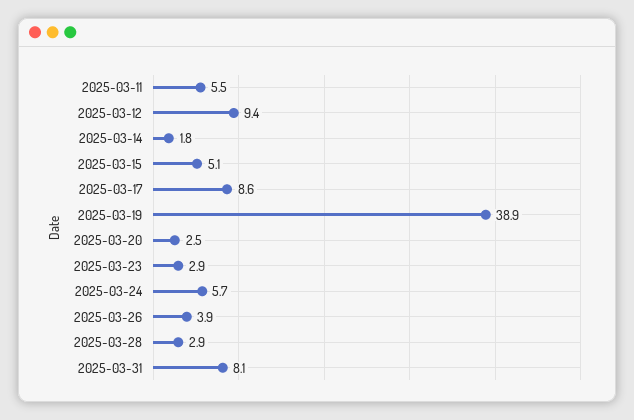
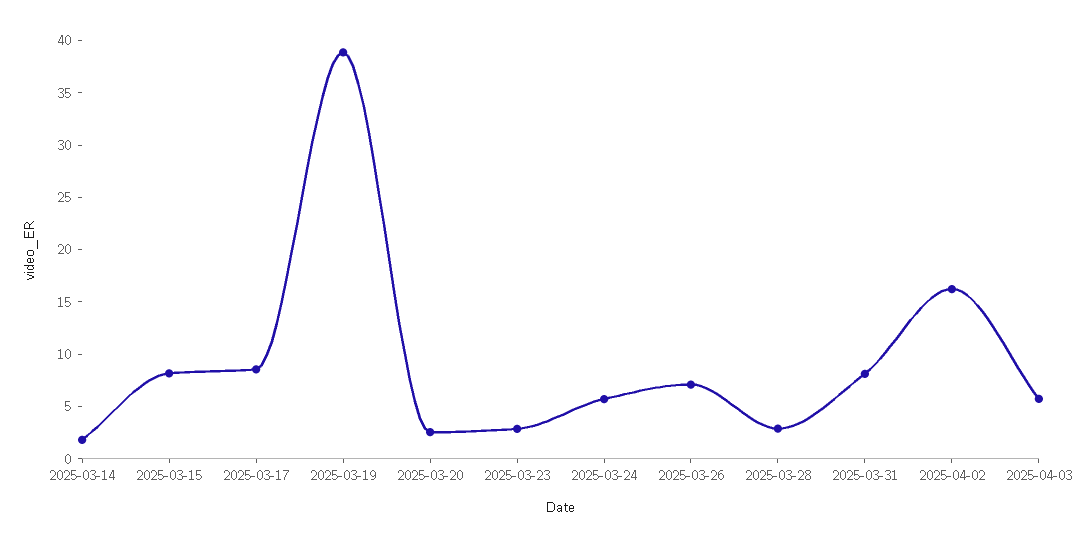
2025-03-11: 5.5 -> none
2025-03-12: 9.4 -> none
2025-03-15: 5.1 -> 8
2025-03-26: 3.9 -> 7
2025-04-02: none -> 16
2025-04-03: none -> 6

